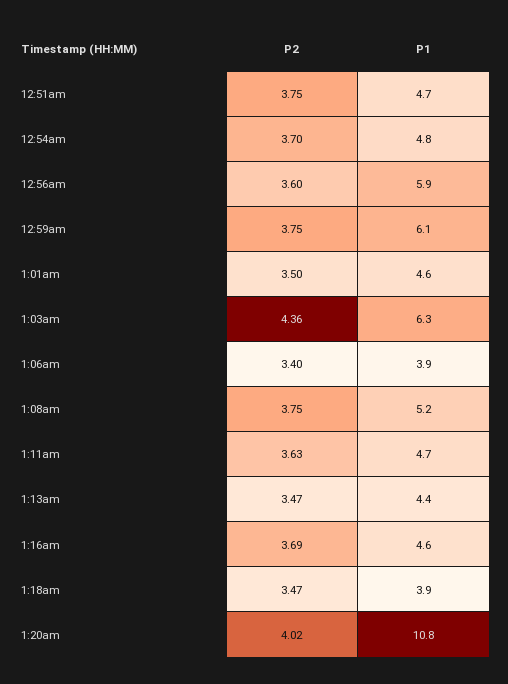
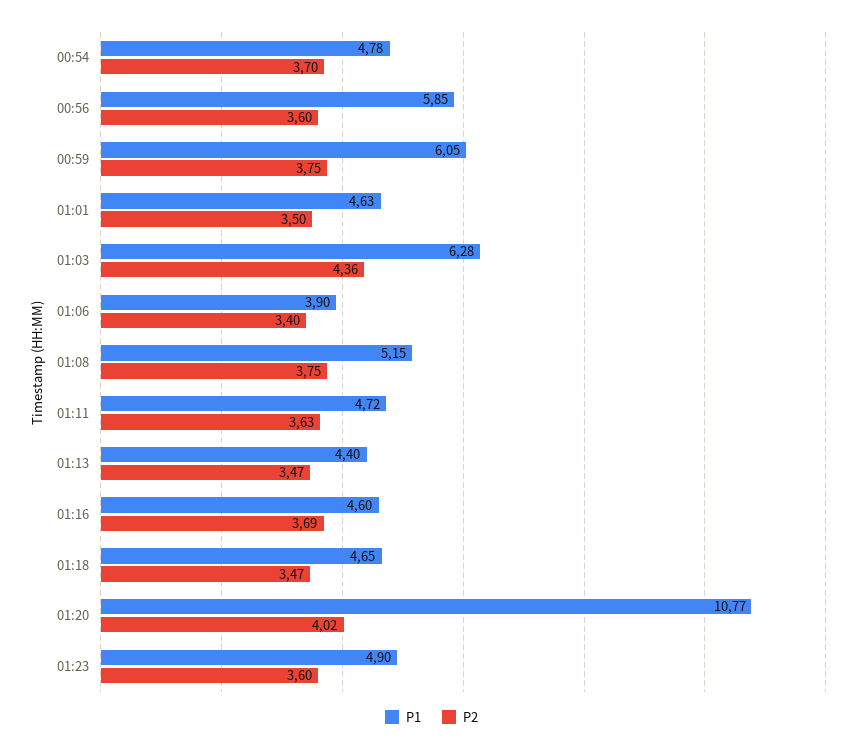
P2, 12:51am: 3.75 -> none
P1, 12:51am: 4.7 -> none
P1, 1:18am: 3.9 -> 4.65
P1, 01:23: none -> 4.9
P2, 01:23: none -> 3.6

